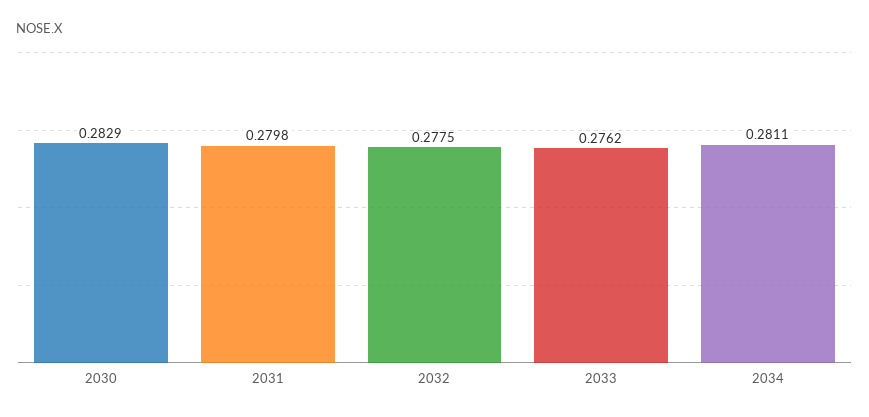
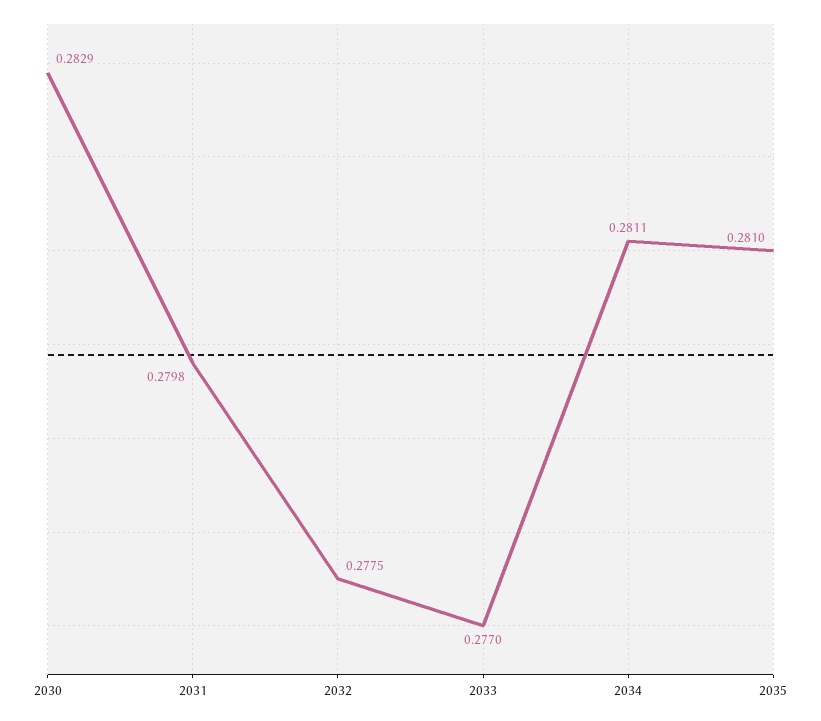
2033: 0.2762 -> 0.277
2035: none -> 0.281

